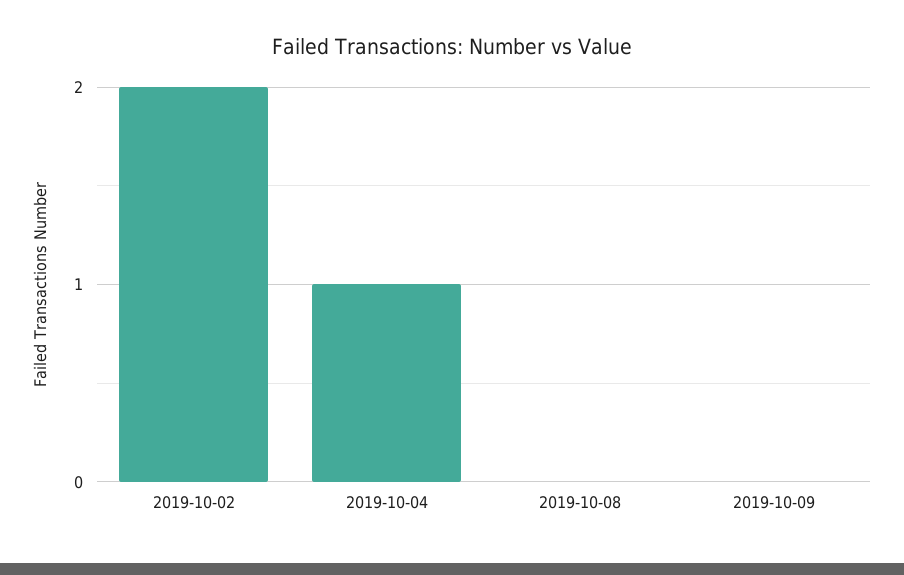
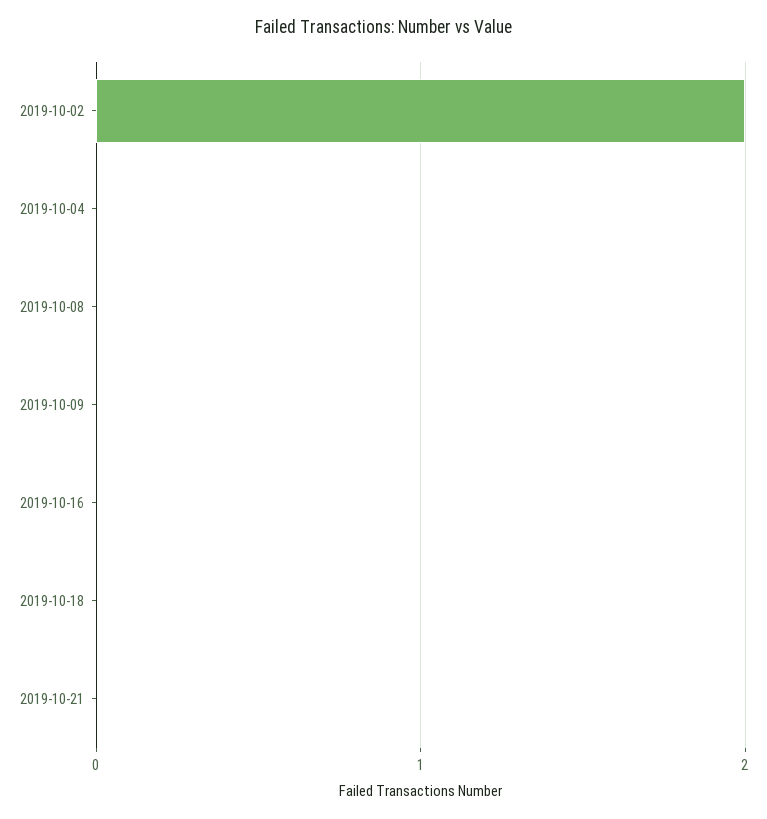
2019-10-04: 1 -> 0
2019-10-16: none -> 0
2019-10-18: none -> 0
2019-10-21: none -> 0

